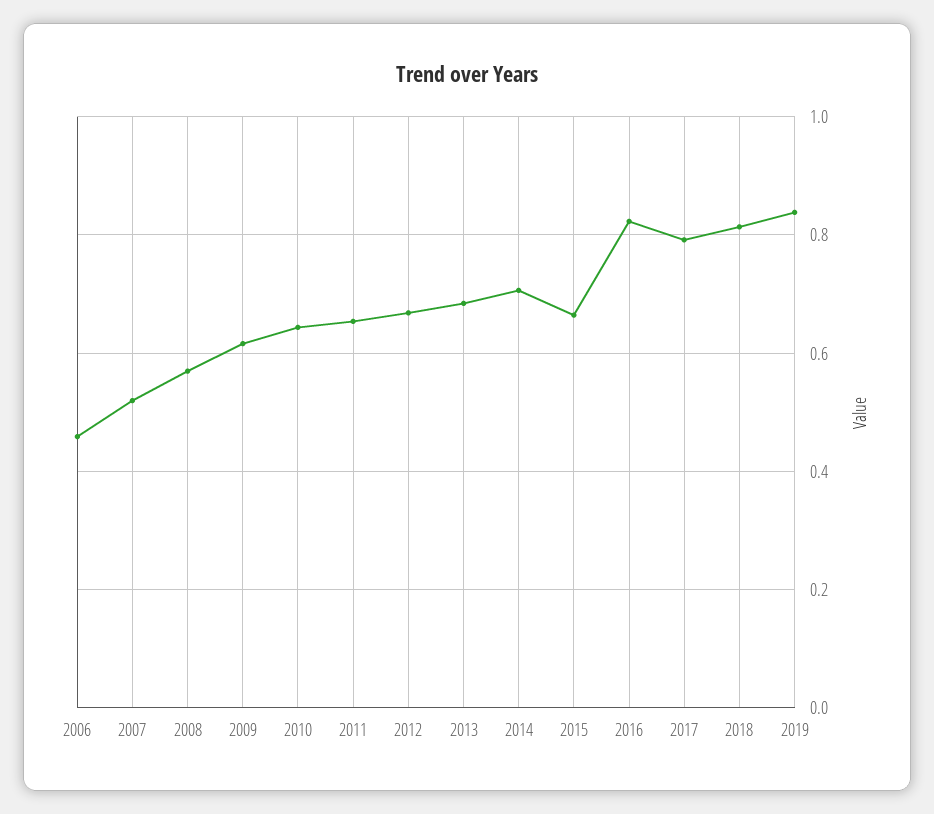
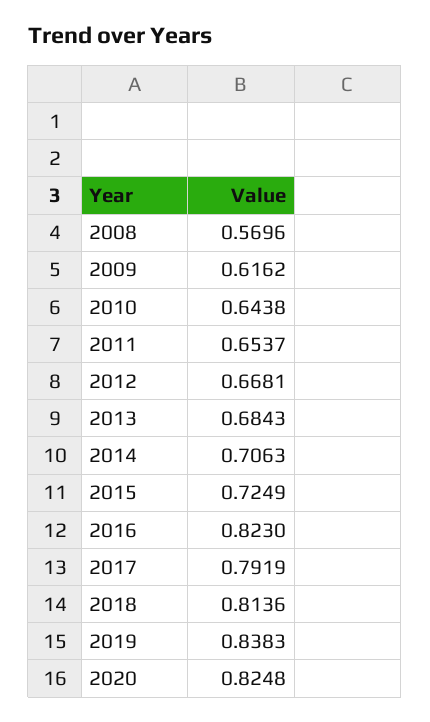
2006: 0.46 -> none
2007: 0.52 -> none
2015: 0.66 -> 0.7249
2020: none -> 0.8248

